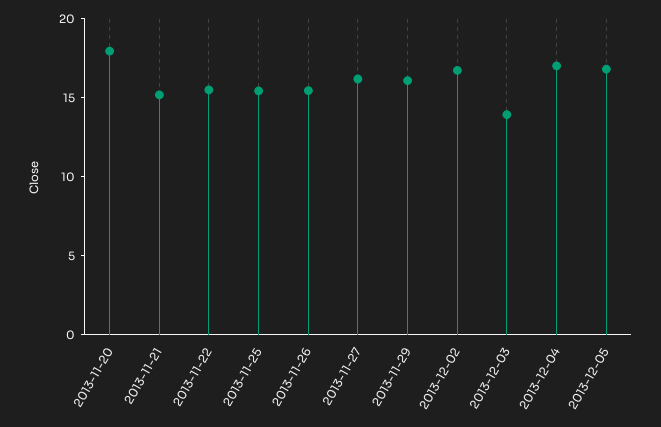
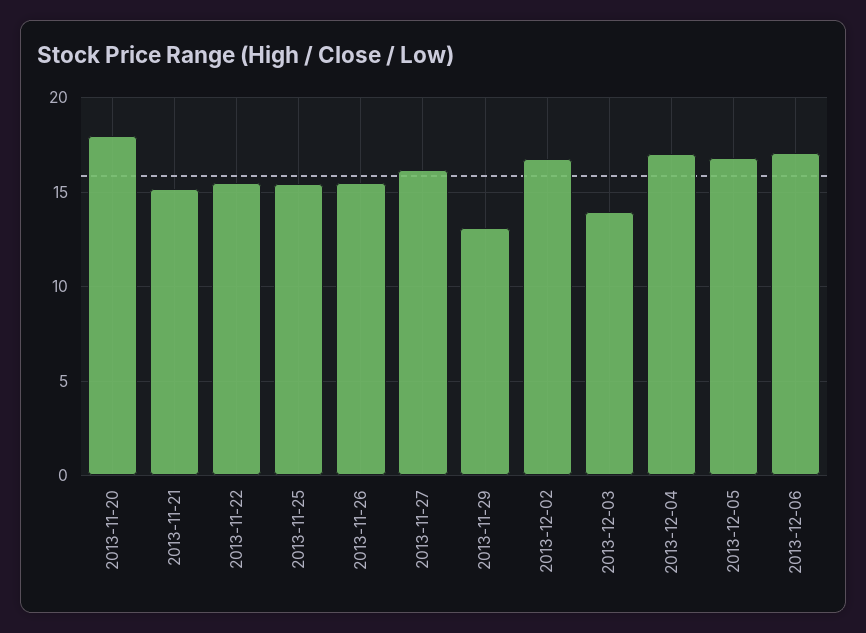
2013-11-29: 16 -> 13
2013-12-06: none -> 17

